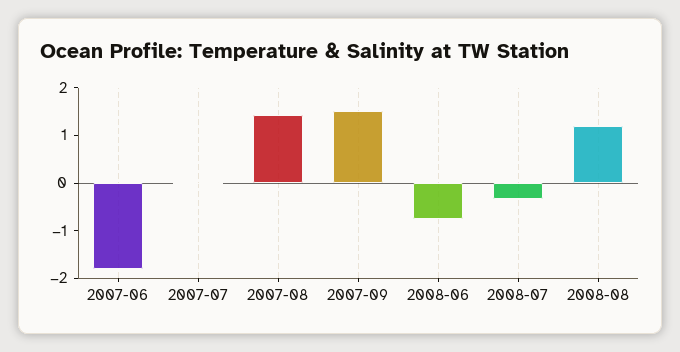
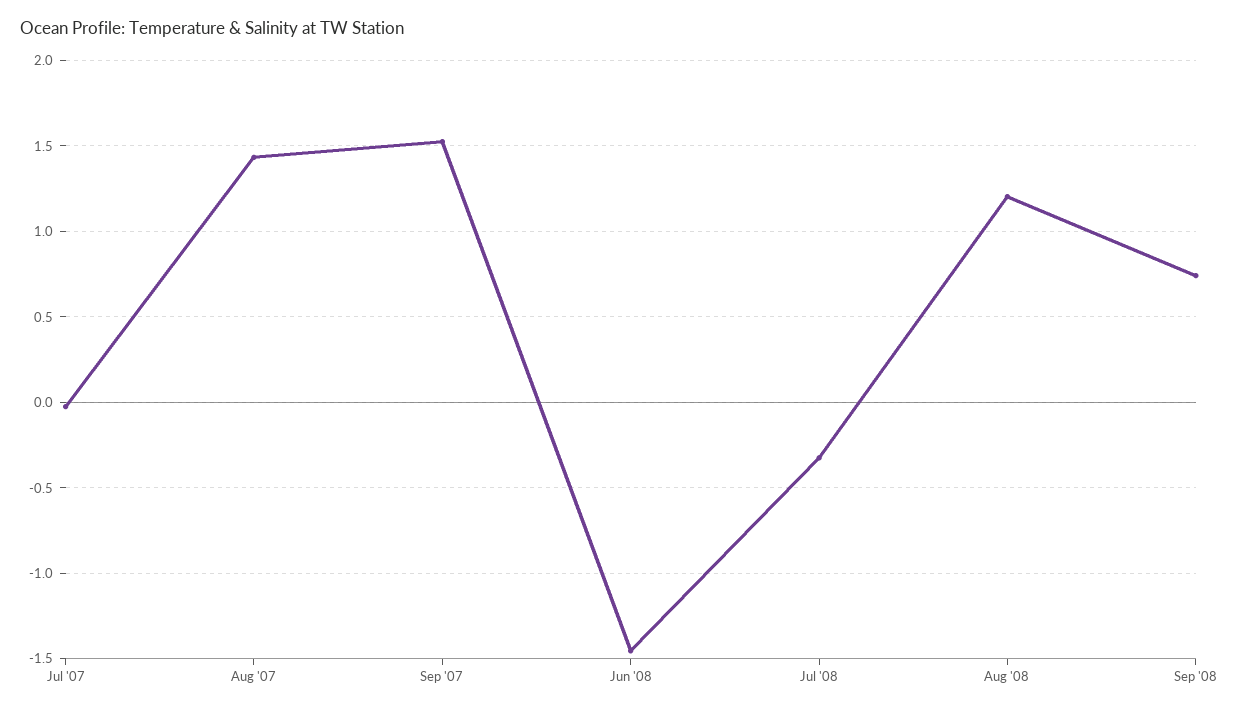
2007-06: -1.8 -> none
2008-06: -0.8 -> -1.45
Sep '08: none -> 0.75

